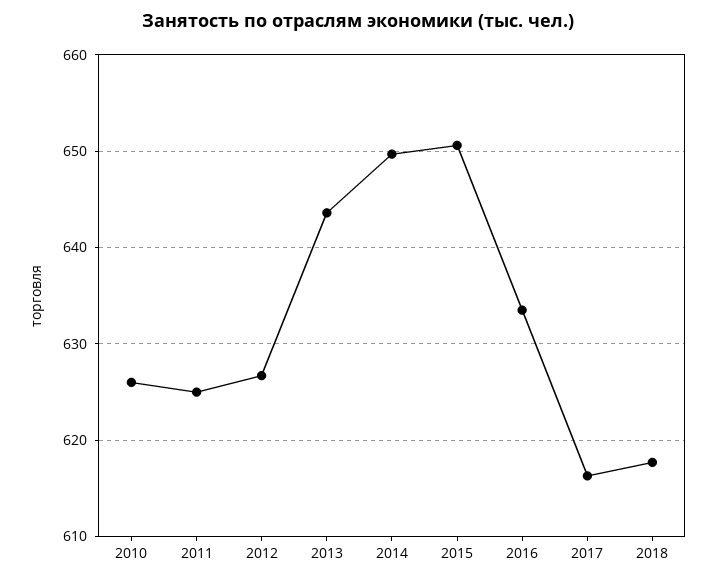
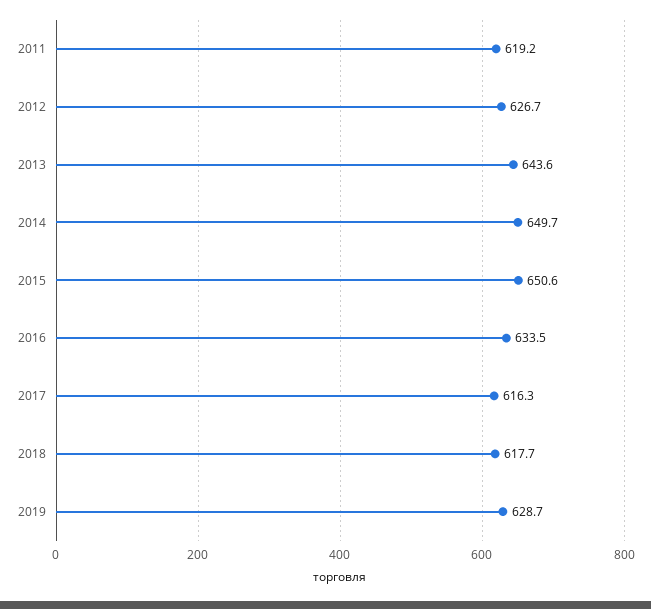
2010: 626 -> none
2011: 625 -> 619.2
2019: none -> 628.7

